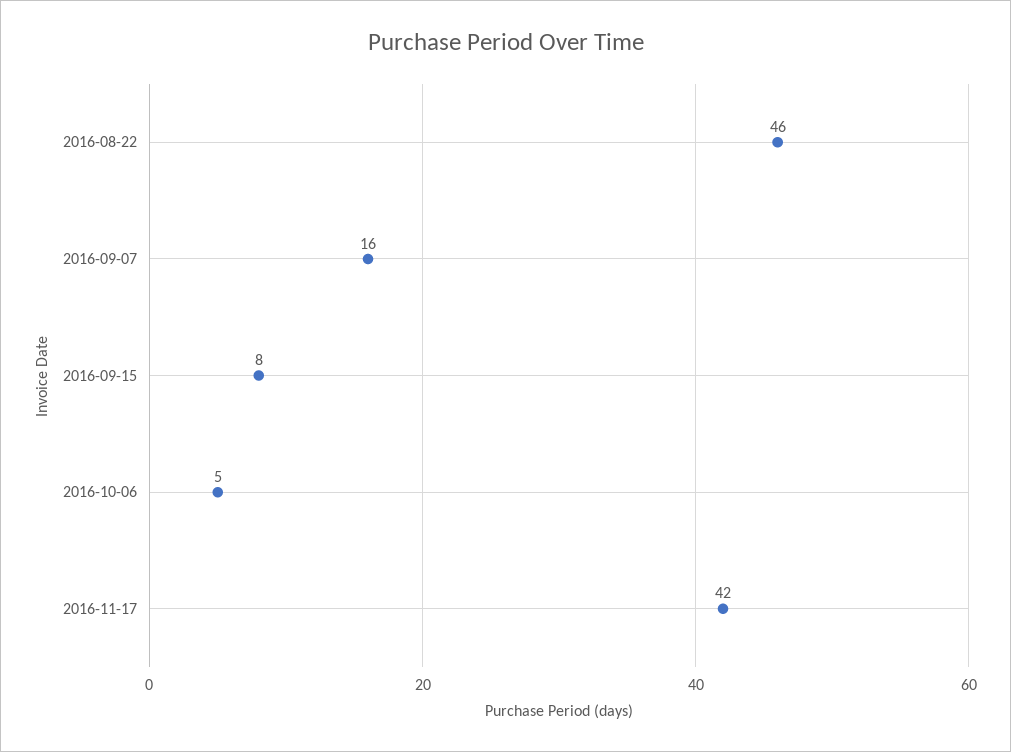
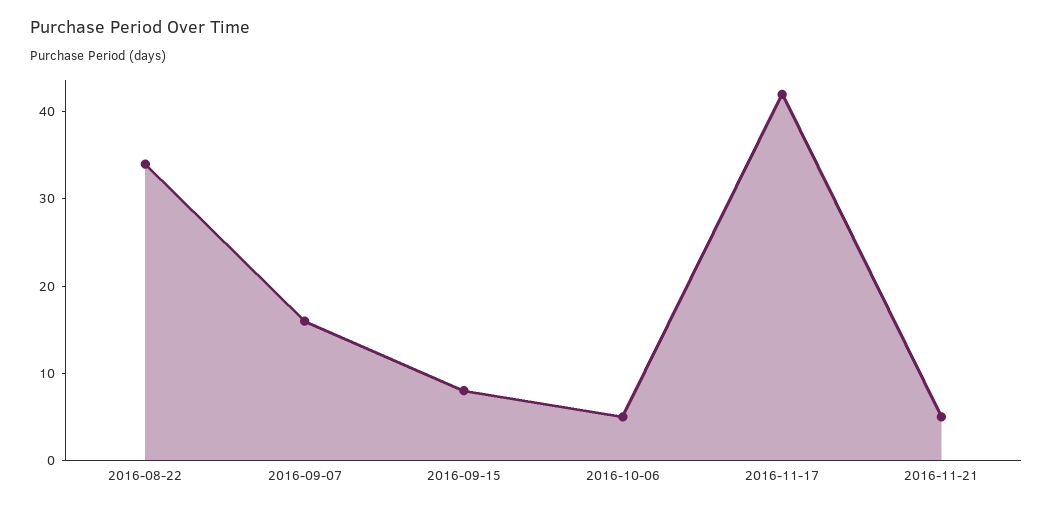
2016-08-22: 46 -> 34
2016-11-21: none -> 5

